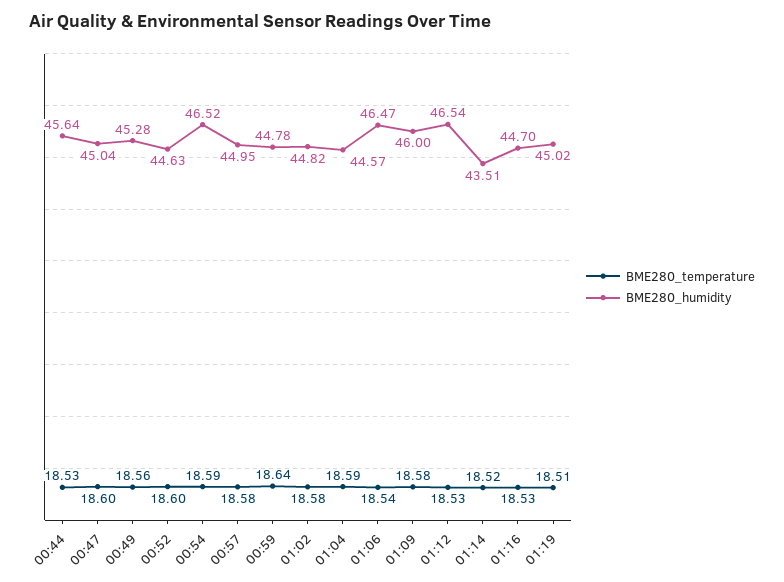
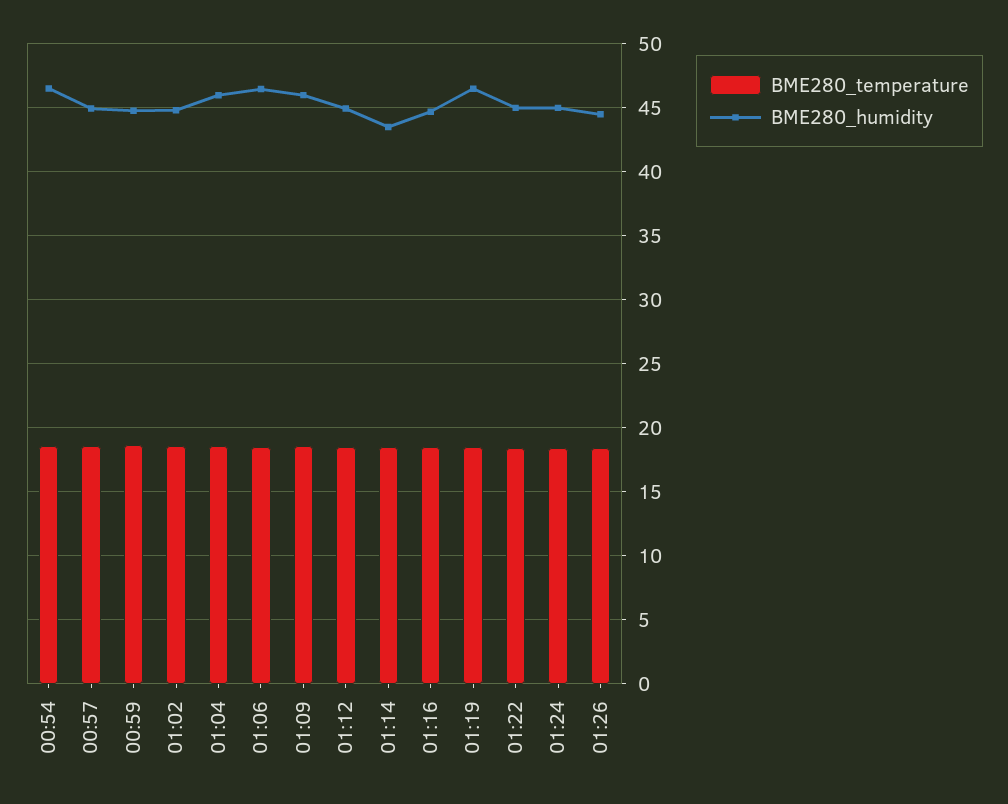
BME280_temperature, 00:44: 18.53 -> none
BME280_humidity, 00:44: 45.64 -> none
BME280_temperature, 00:47: 18.6 -> none
BME280_humidity, 00:47: 45.04 -> none
BME280_temperature, 00:49: 18.56 -> none
BME280_humidity, 00:49: 45.28 -> none
BME280_temperature, 00:52: 18.6 -> none
BME280_humidity, 00:52: 44.63 -> none
BME280_humidity, 01:04: 44.57 -> 46
BME280_humidity, 01:12: 46.54 -> 45
BME280_humidity, 01:19: 45.02 -> 46.5
BME280_temperature, 01:22: none -> 18.5
BME280_humidity, 01:22: none -> 45
BME280_temperature, 01:24: none -> 18.5
BME280_humidity, 01:24: none -> 45
BME280_temperature, 01:26: none -> 18.5
BME280_humidity, 01:26: none -> 44.5

